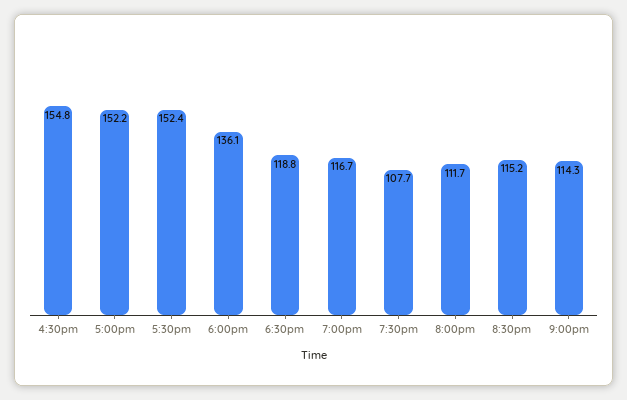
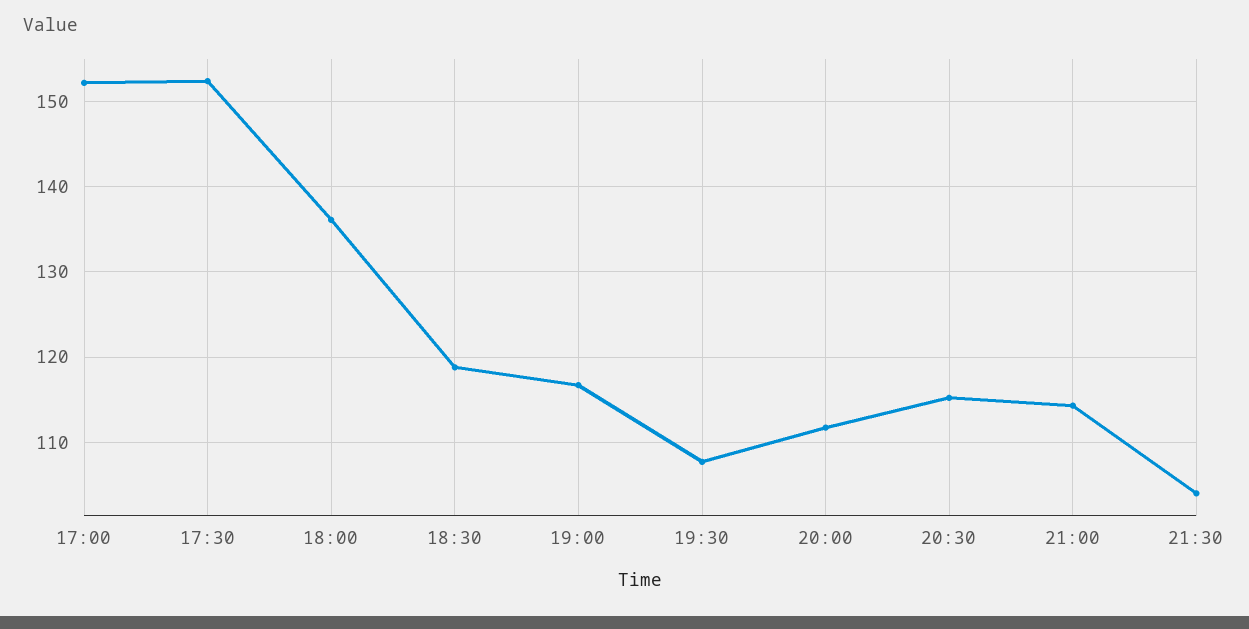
4:30pm: 154.8 -> none
21:30: none -> 104

